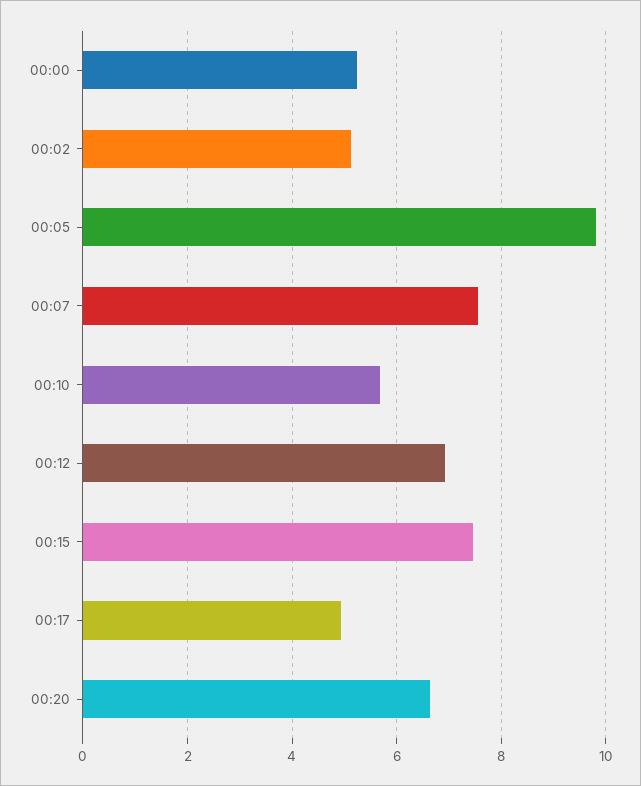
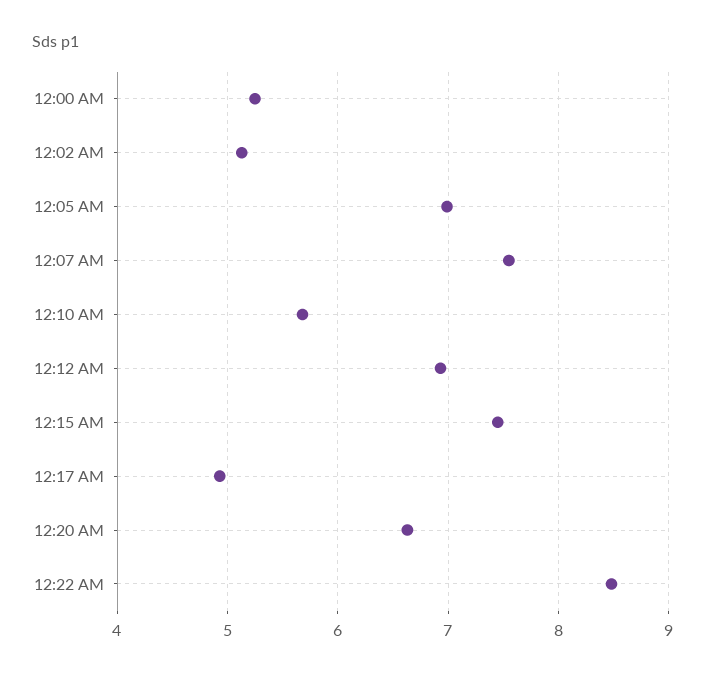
00:05: 9.8 -> 7
12:22 AM: none -> 8.5

